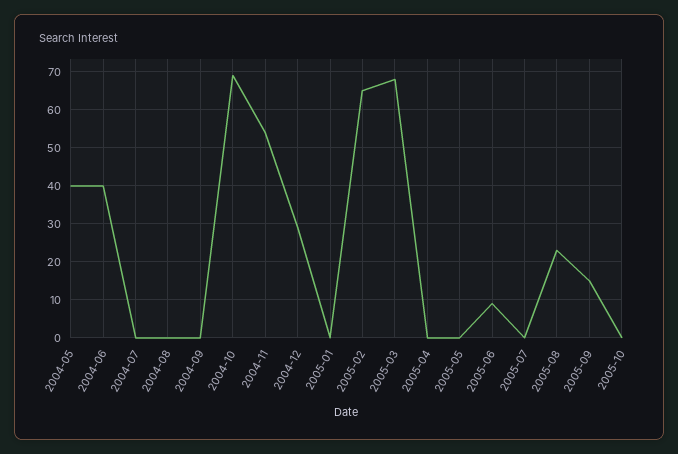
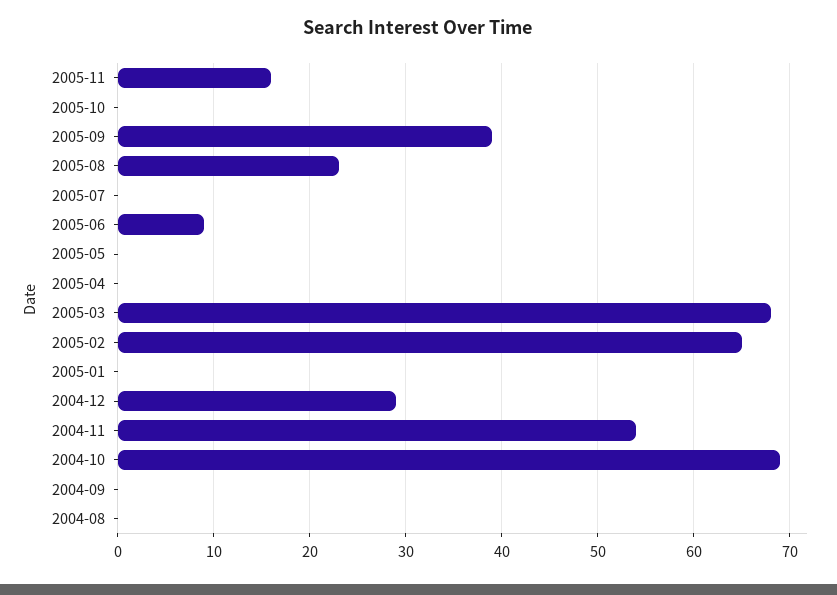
2004-05: 40 -> none
2004-06: 40 -> none
2004-07: 0 -> none
2005-09: 15 -> 39
2005-11: none -> 16

